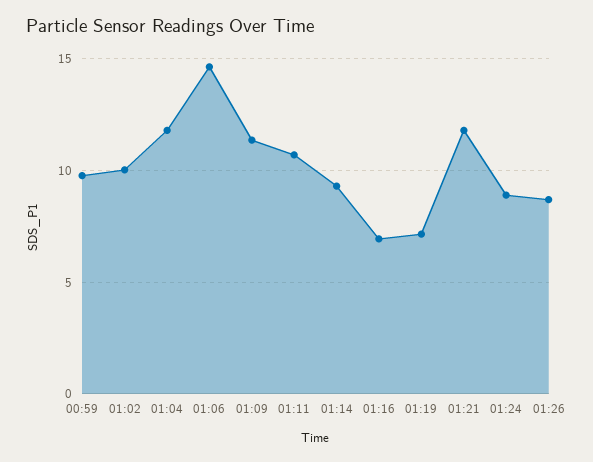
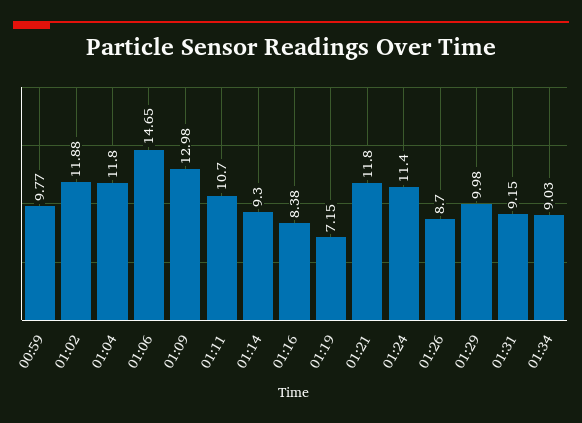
01:02: 10 -> 11.88
01:09: 11.5 -> 12.98
01:16: 7 -> 8.38
01:24: 9 -> 11.4
01:29: none -> 9.98
01:31: none -> 9.15
01:34: none -> 9.03

